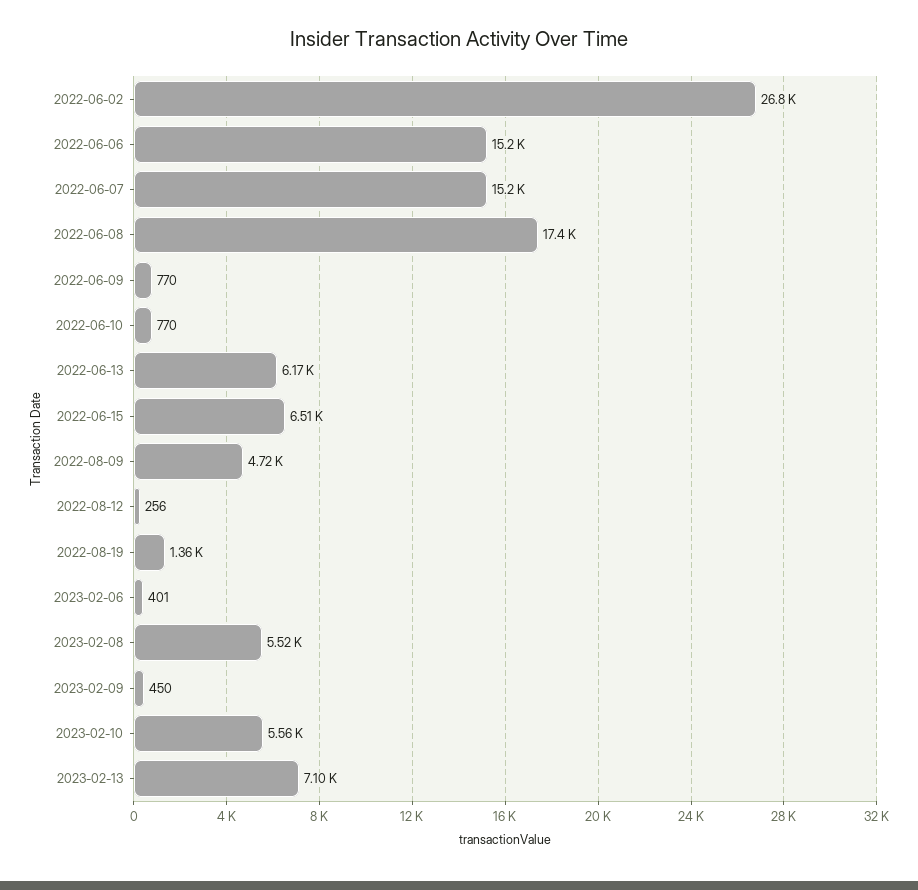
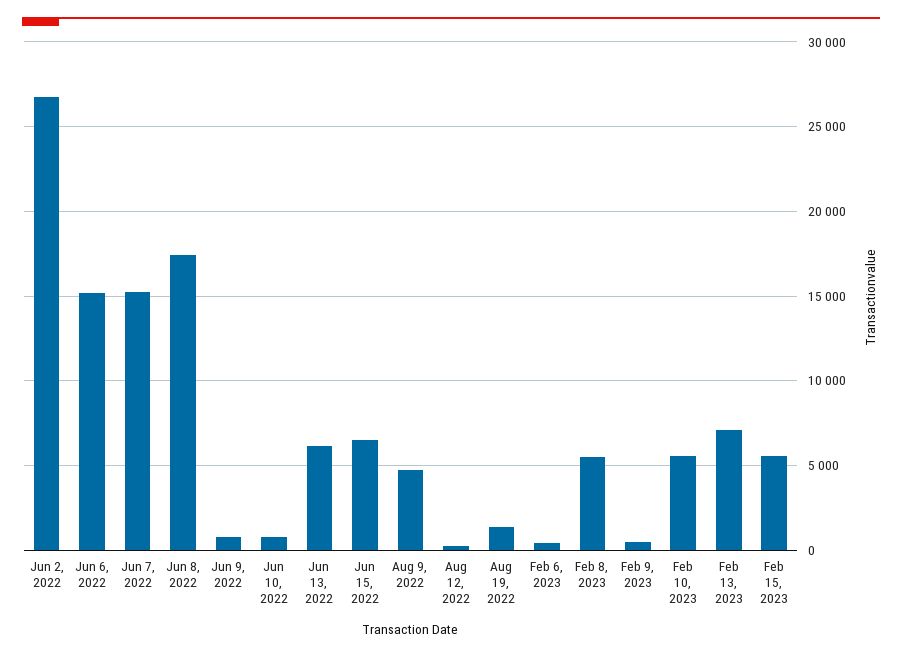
Feb 15, 2023: none -> 5500

